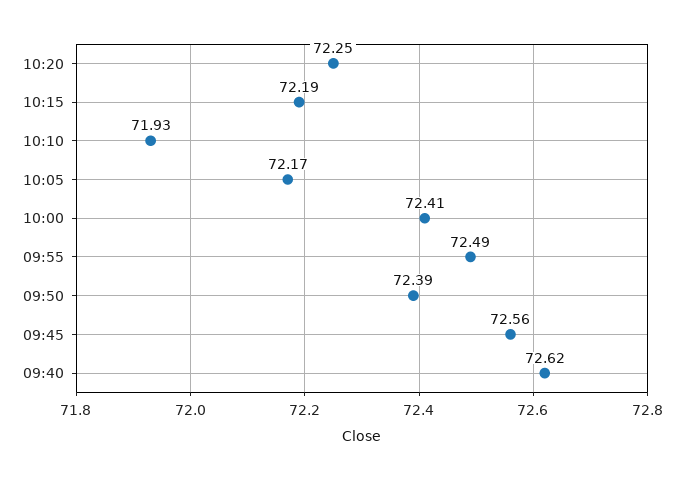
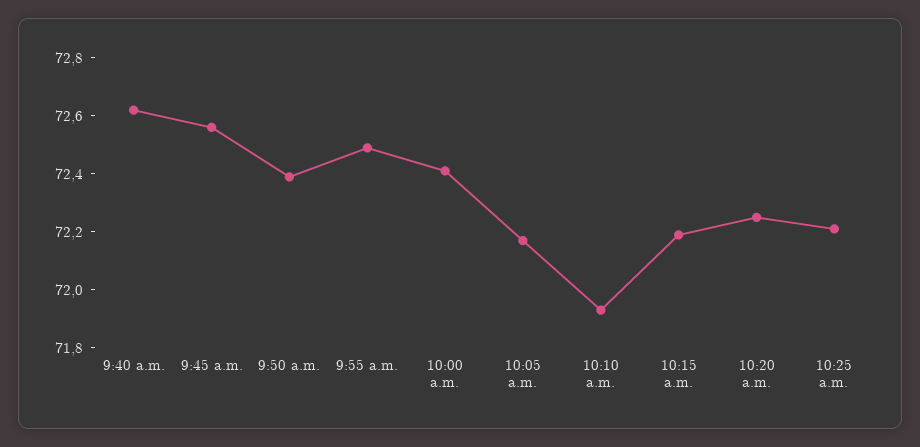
10:25 a.m.: none -> 72.2

